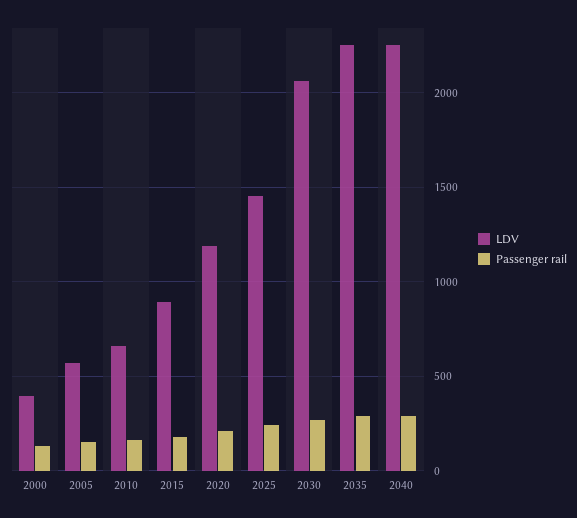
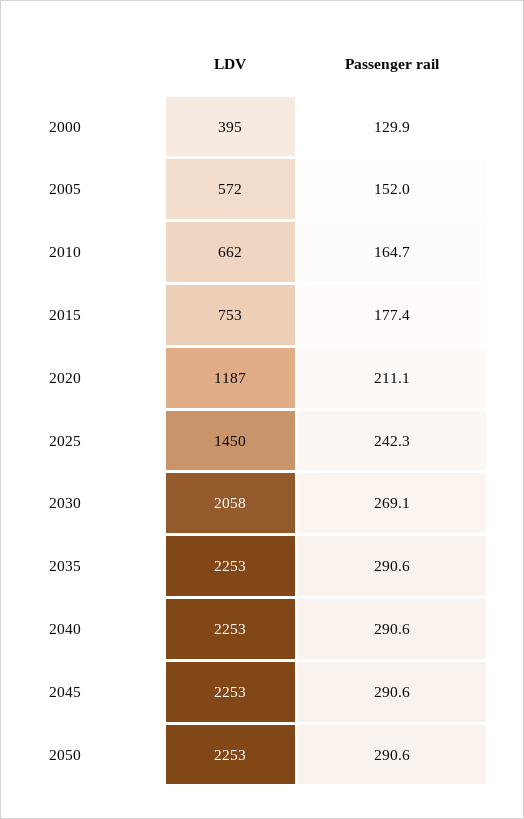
LDV, 2015: 900 -> 753
LDV, 2045: none -> 2253
Passenger rail, 2045: none -> 290.6
LDV, 2050: none -> 2253
Passenger rail, 2050: none -> 290.6

